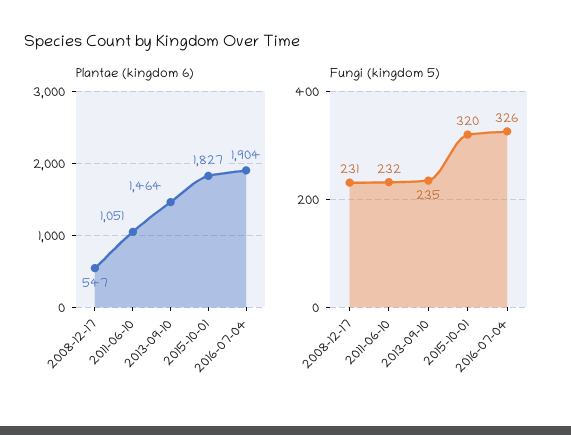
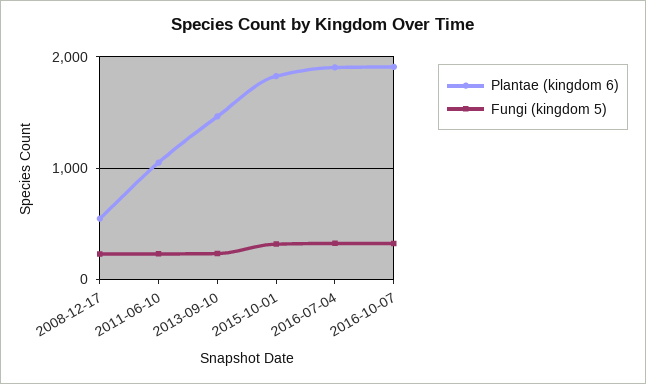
Plantae (kingdom 6), 2016-10-07: none -> 1900
Fungi (kingdom 5), 2016-10-07: none -> 300

